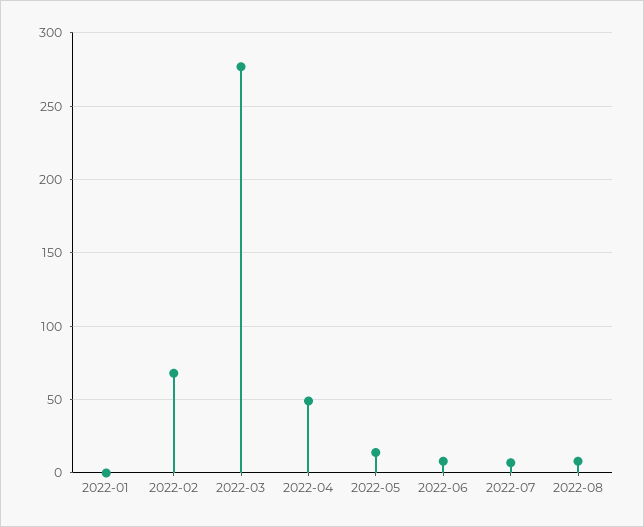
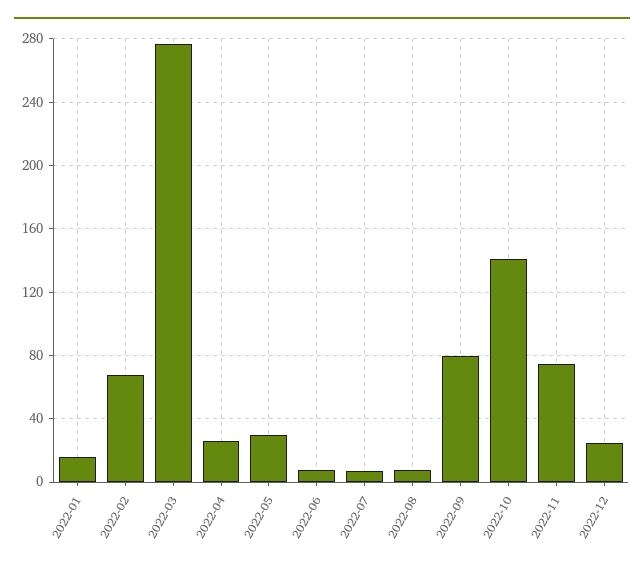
2022-01: 0 -> 15
2022-04: 50 -> 25
2022-05: 15 -> 30
2022-09: none -> 80
2022-10: none -> 140
2022-11: none -> 75
2022-12: none -> 25

